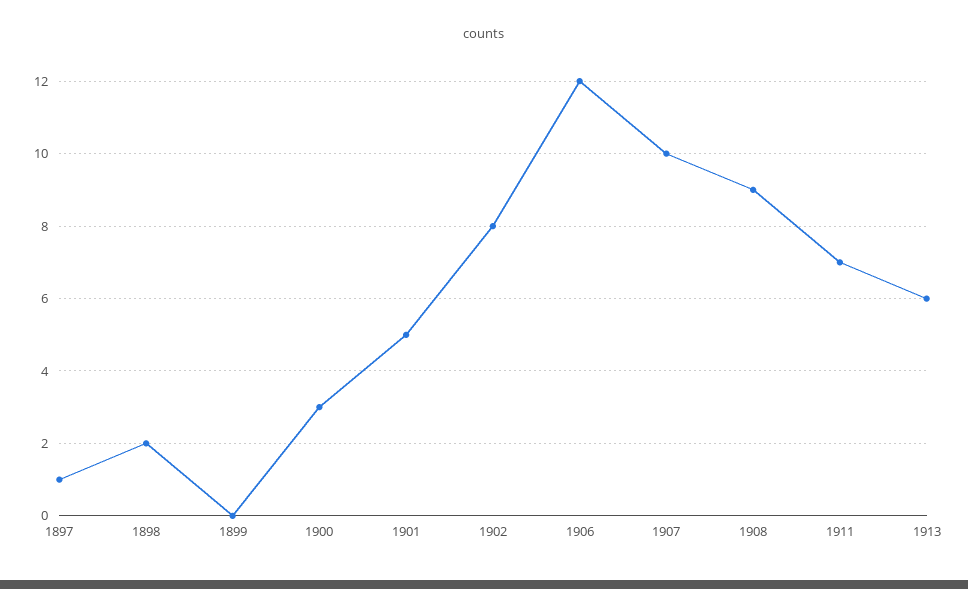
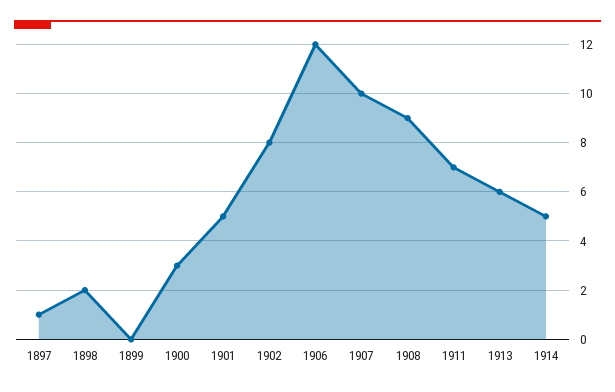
1914: none -> 5

